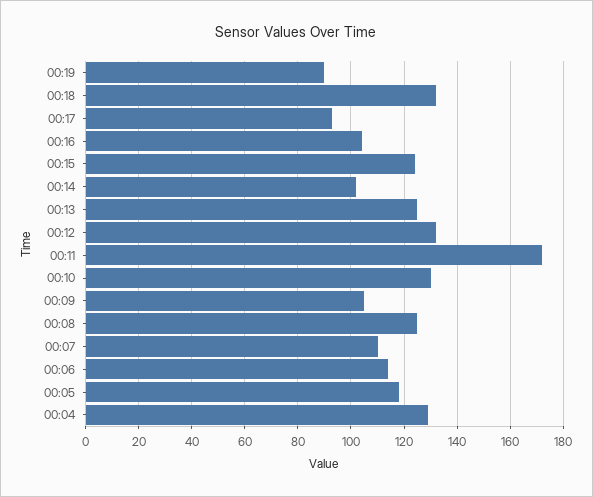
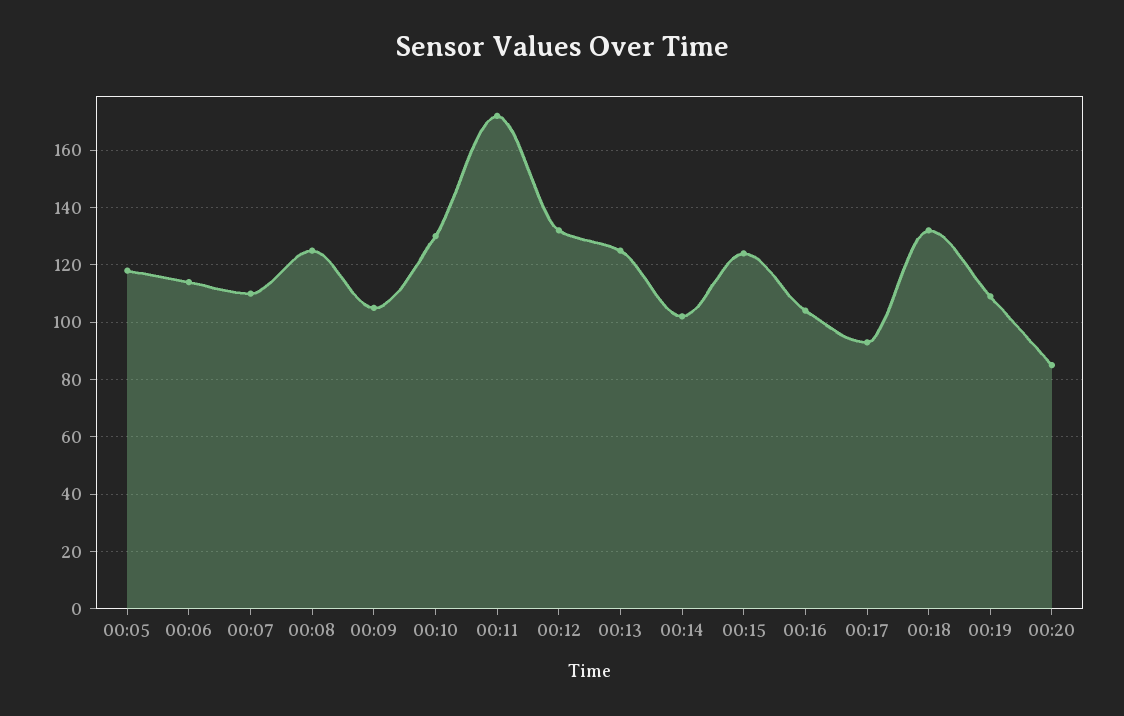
00:19: 90 -> 110
00:04: 130 -> none
00:20: none -> 85

